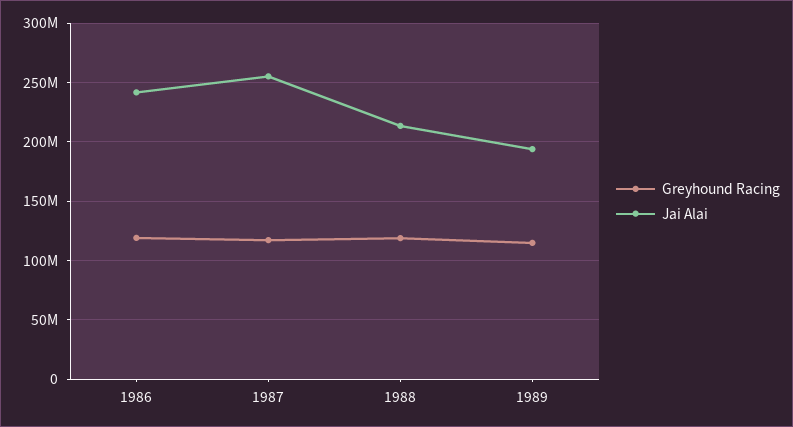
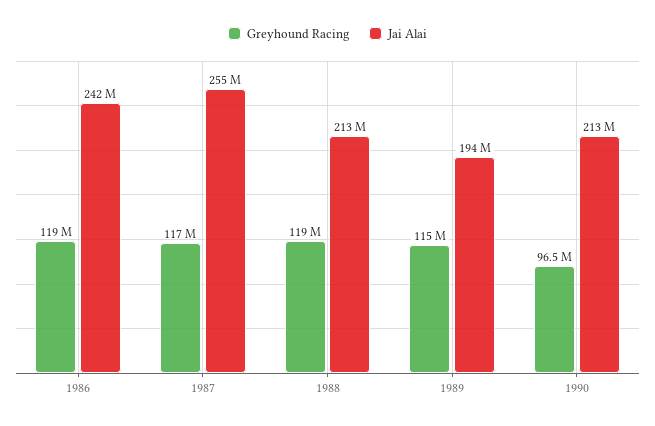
Greyhound Racing, 1990: none -> 96500000
Jai Alai, 1990: none -> 213000000

